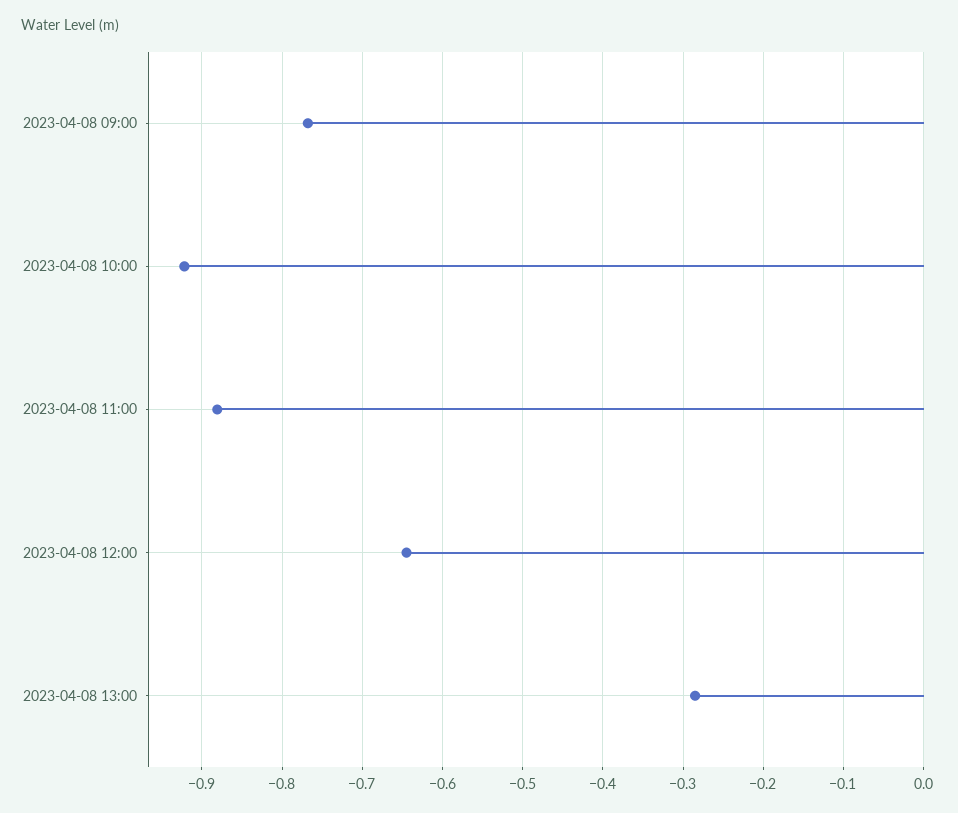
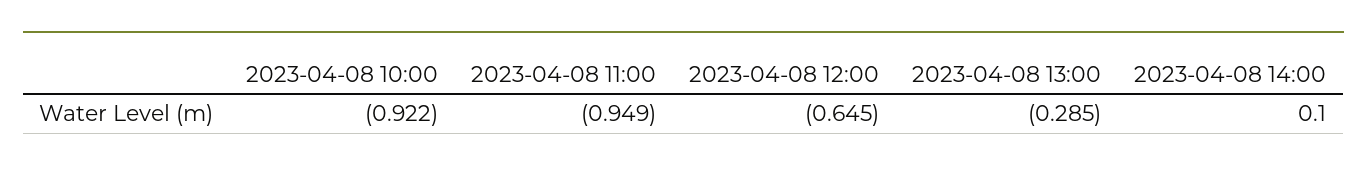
2023-04-08 09:00: -0.77 -> none
2023-04-08 11:00: -0.88 -> -0.949
2023-04-08 14:00: none -> 0.1

